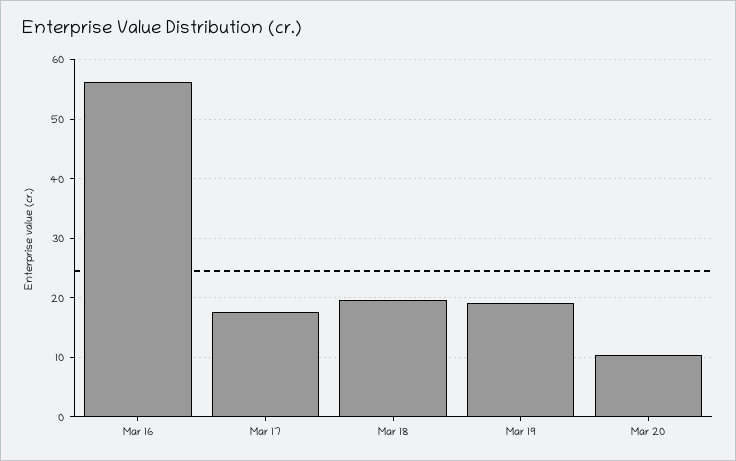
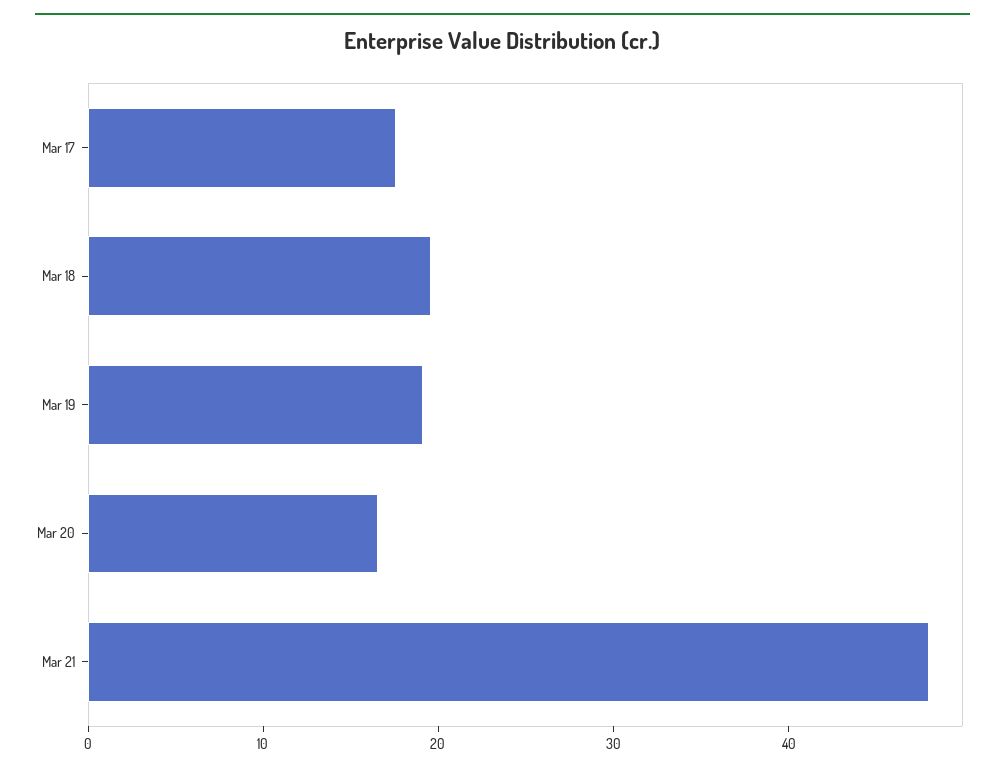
Mar 16: 56 -> none
Mar 20: 10 -> 16
Mar 21: none -> 48

